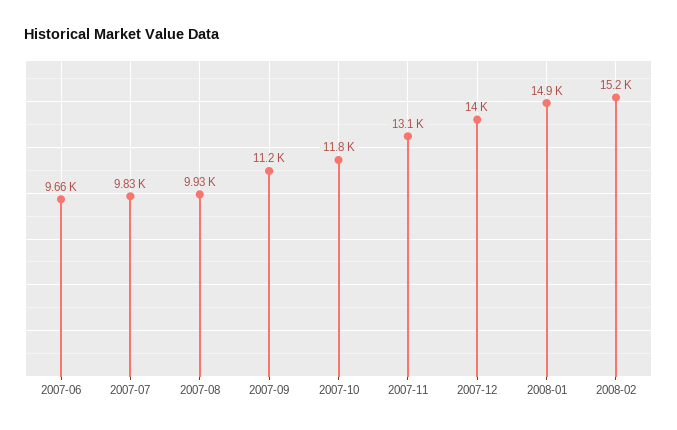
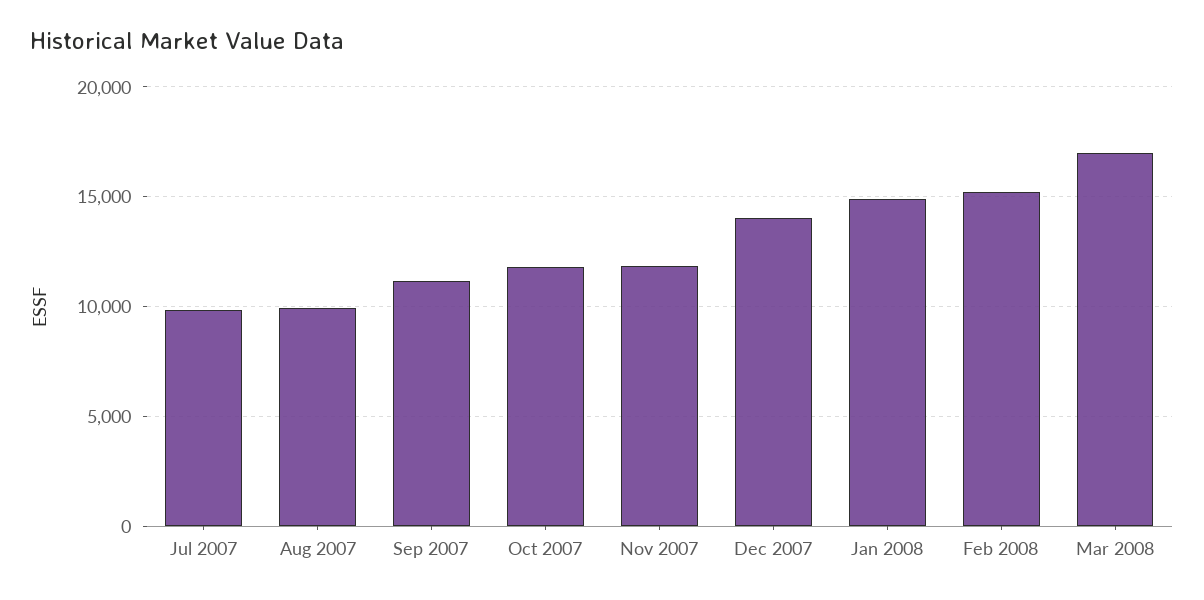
2007-06: 9660 -> none
2007-11: 13100 -> 12000
Mar 2008: none -> 17000

